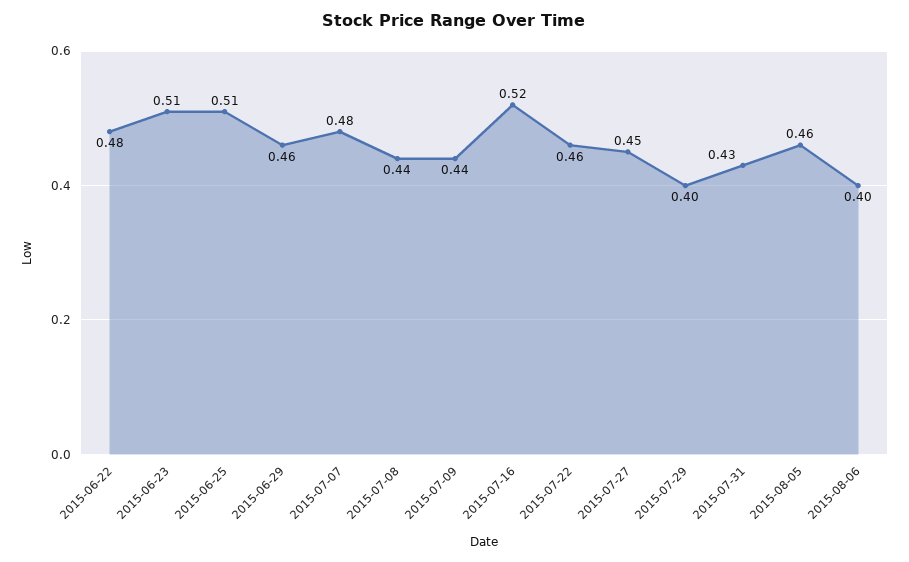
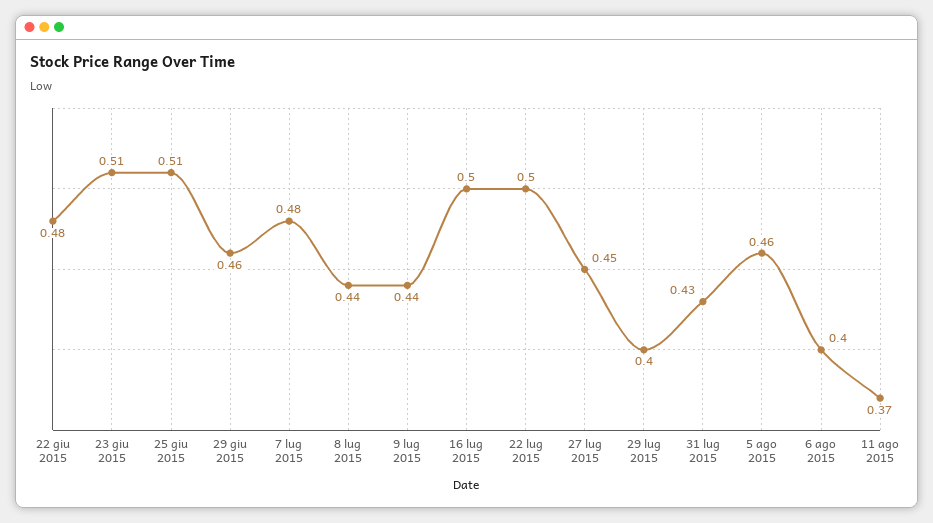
2015-07-16: 0.52 -> 0.5
2015-07-22: 0.46 -> 0.5
11 ago 2015: none -> 0.37

